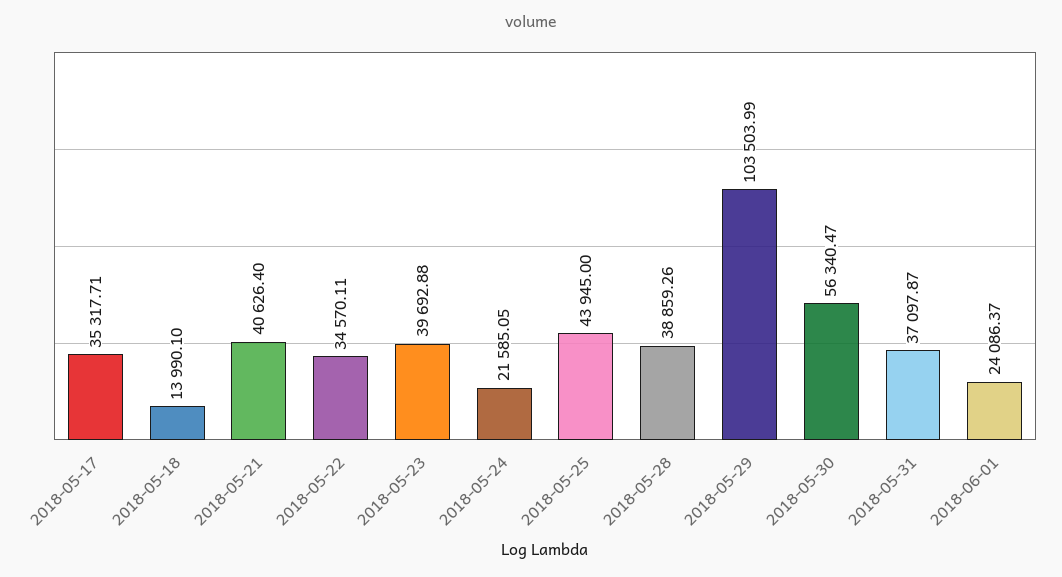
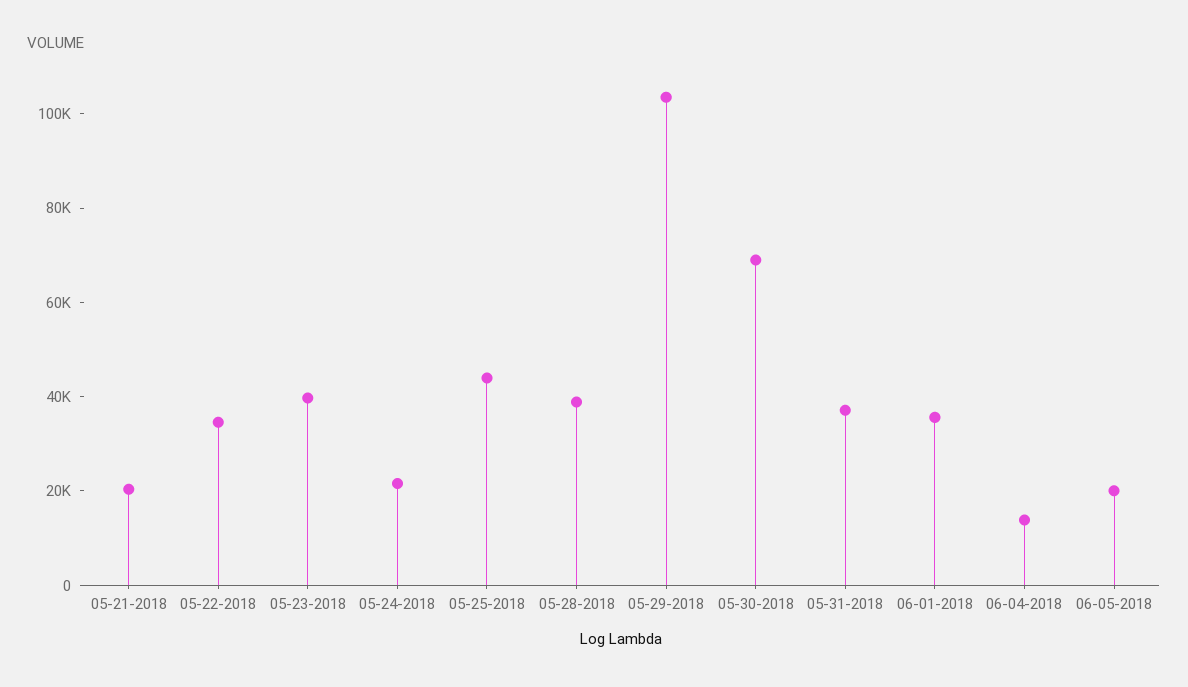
2018-05-17: 35317.71 -> none
2018-05-18: 13990.1 -> none
2018-05-21: 40626.4 -> 20000
2018-05-30: 56340.47 -> 70000
2018-06-01: 24086.37 -> 35000
06-04-2018: none -> 15000
06-05-2018: none -> 20000

